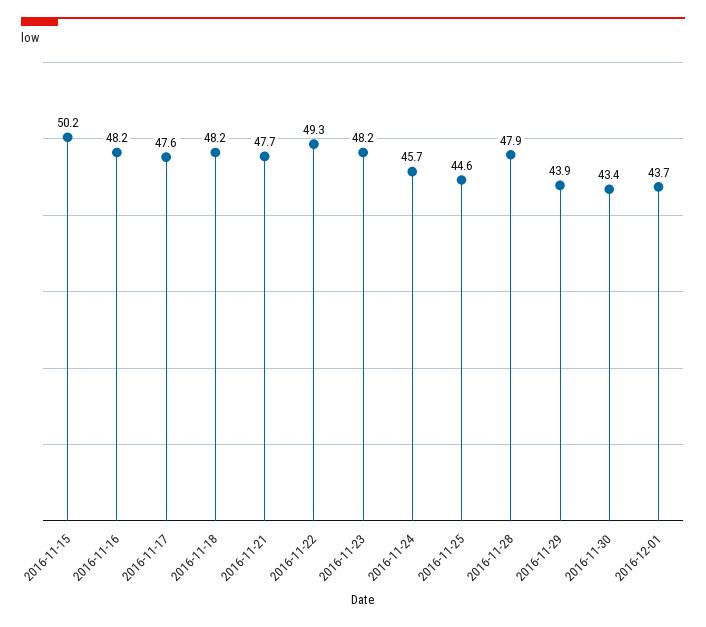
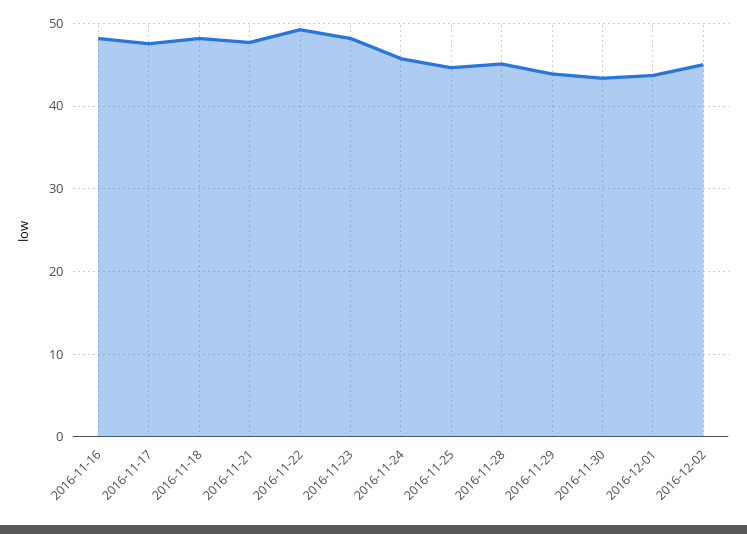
2016-11-15: 50.2 -> none
2016-11-28: 47.9 -> 45
2016-12-02: none -> 45

